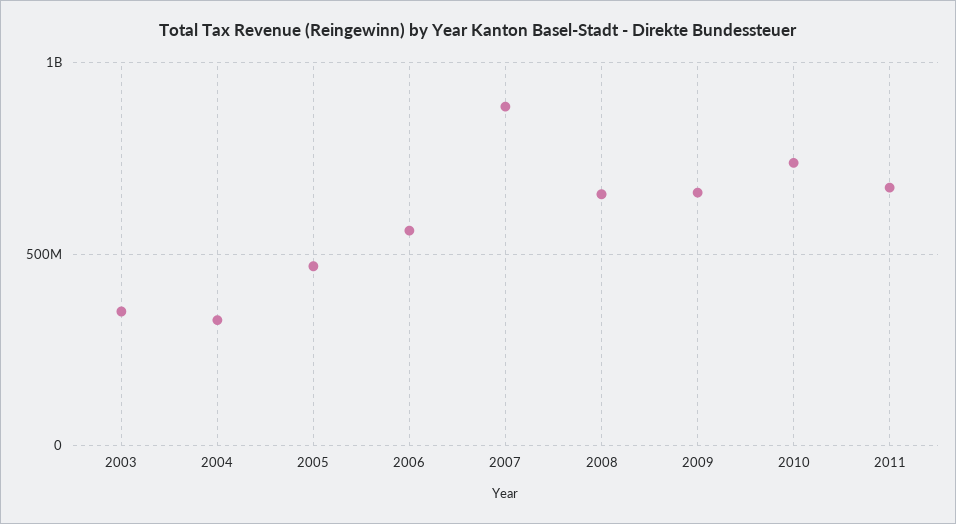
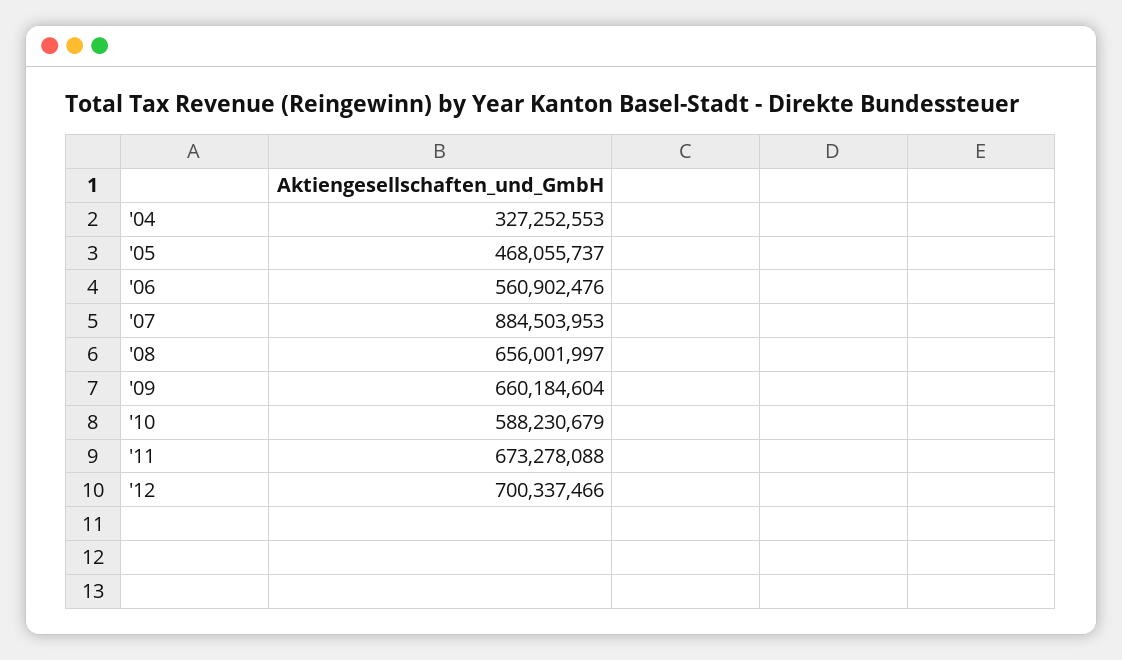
2003: 350000000 -> none
2010: 750000000 -> 588230679
'12: none -> 700337466

